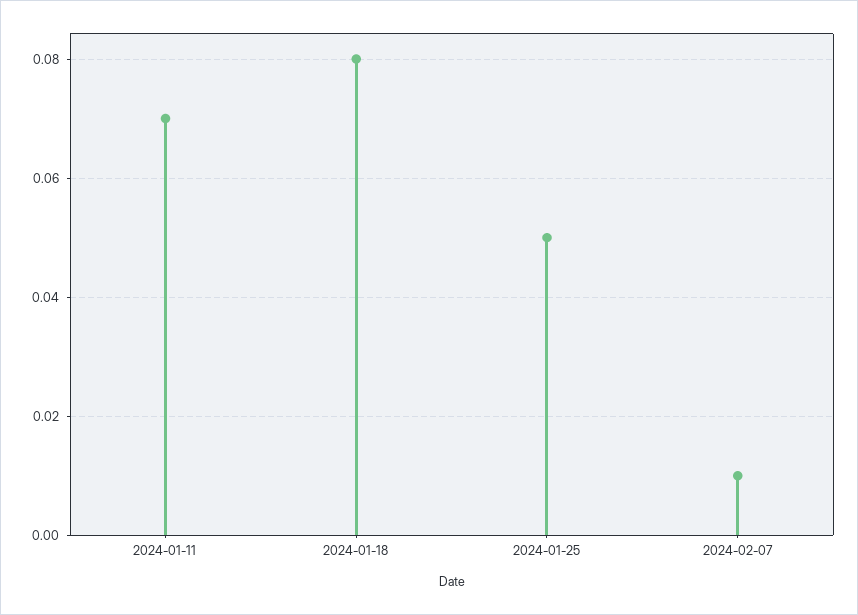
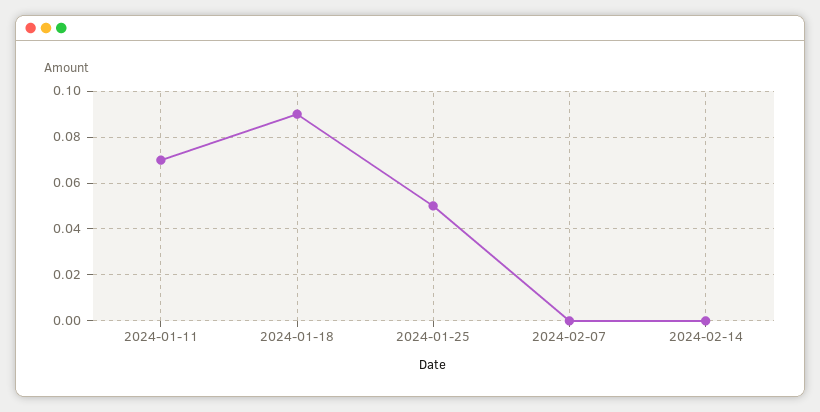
2024-01-18: 0.08 -> 0.09
2024-02-07: 0.01 -> 0
2024-02-14: none -> 0

